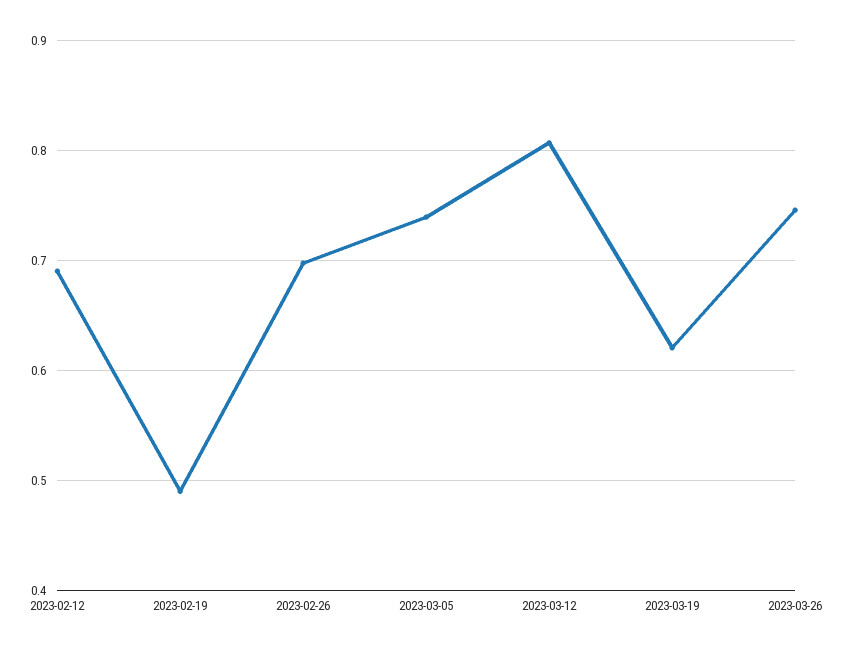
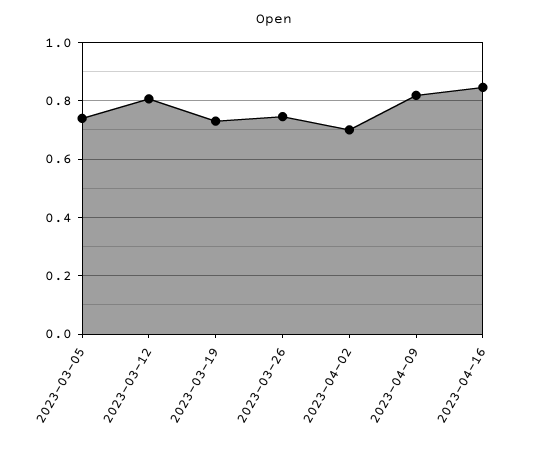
2023-02-12: 0.69 -> none
2023-02-19: 0.49 -> none
2023-02-26: 0.7 -> none
2023-03-19: 0.62 -> 0.725
2023-04-02: none -> 0.7
2023-04-09: none -> 0.825
2023-04-16: none -> 0.85

